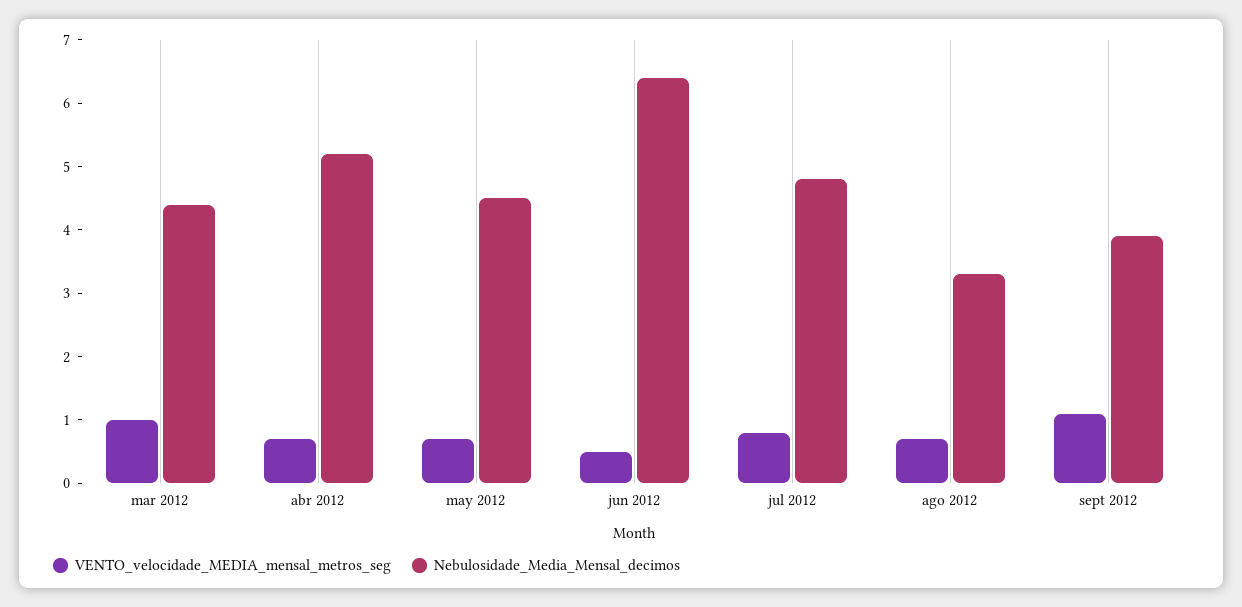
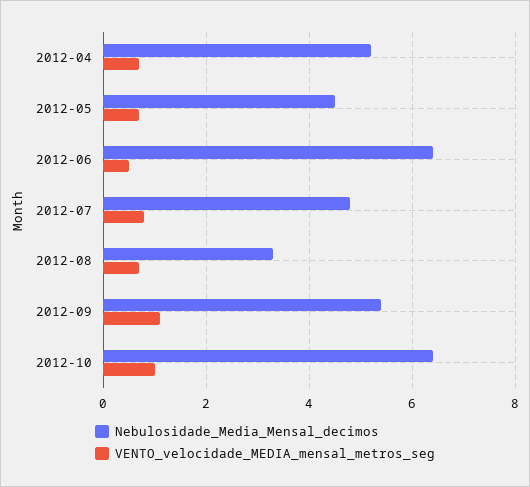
VENTO_velocidade_MEDIA_mensal_metros_seg, mar 2012: 1 -> none
Nebulosidade_Media_Mensal_decimos, mar 2012: 4.5 -> none
Nebulosidade_Media_Mensal_decimos, sept 2012: 4 -> 5.5
Nebulosidade_Media_Mensal_decimos, 2012-10: none -> 6.5
VENTO_velocidade_MEDIA_mensal_metros_seg, 2012-10: none -> 1

